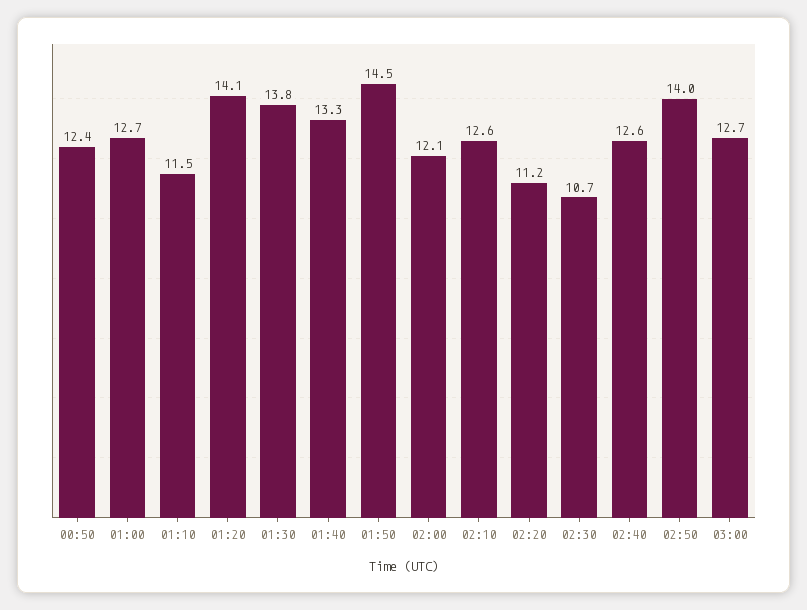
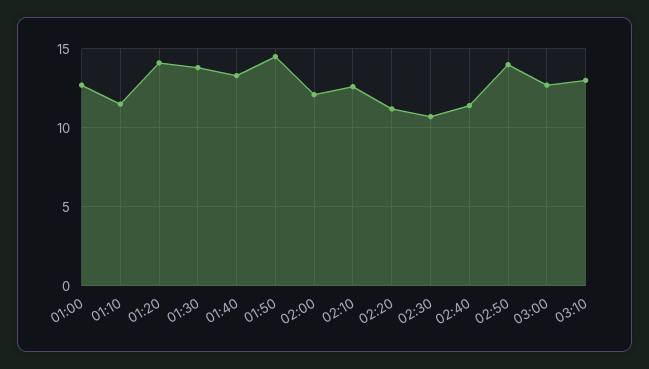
00:50: 12.4 -> none
02:40: 12.6 -> 11.5
03:10: none -> 13

